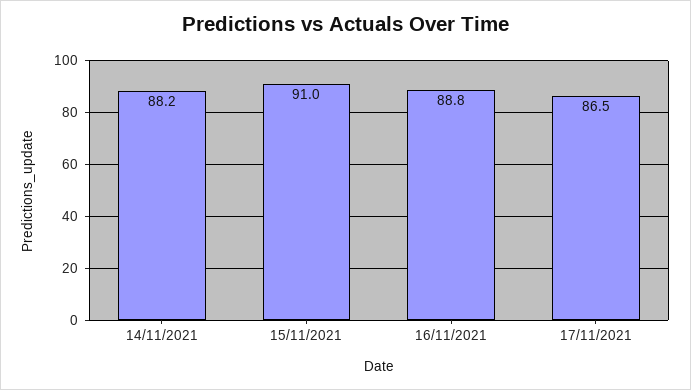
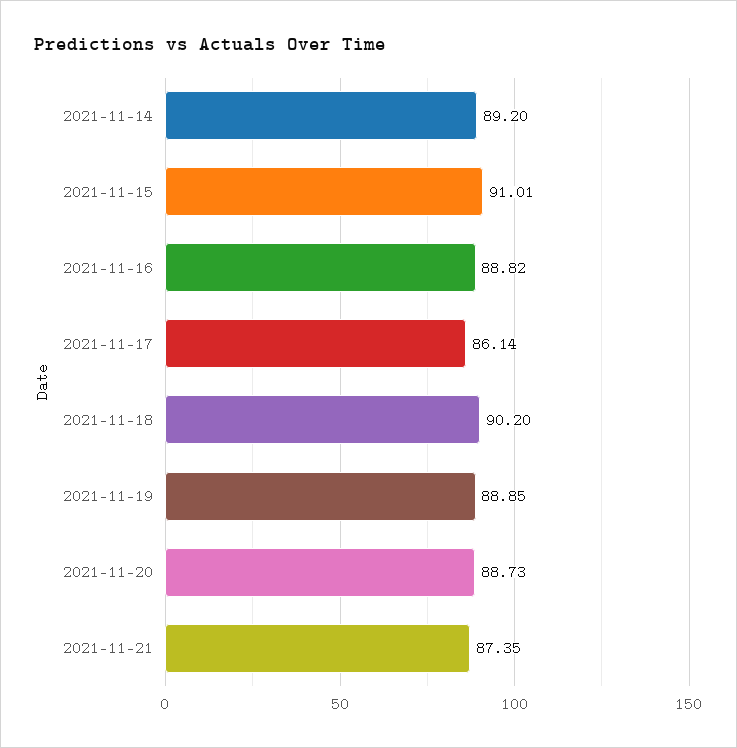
14/11/2021: 88.2 -> 89.2
17/11/2021: 86.5 -> 86.14
2021-11-18: none -> 90.2
2021-11-19: none -> 88.85
2021-11-20: none -> 88.73
2021-11-21: none -> 87.35

